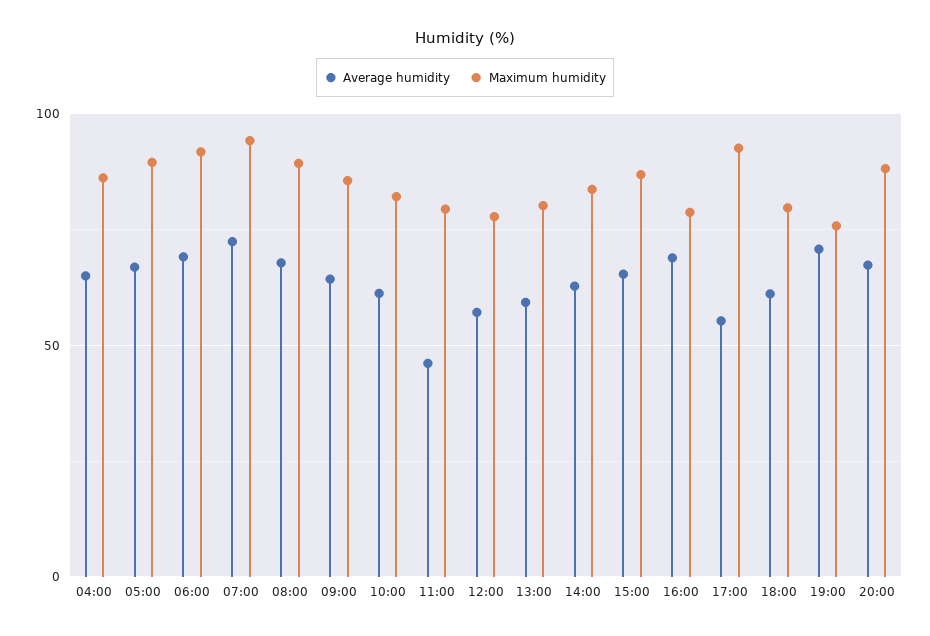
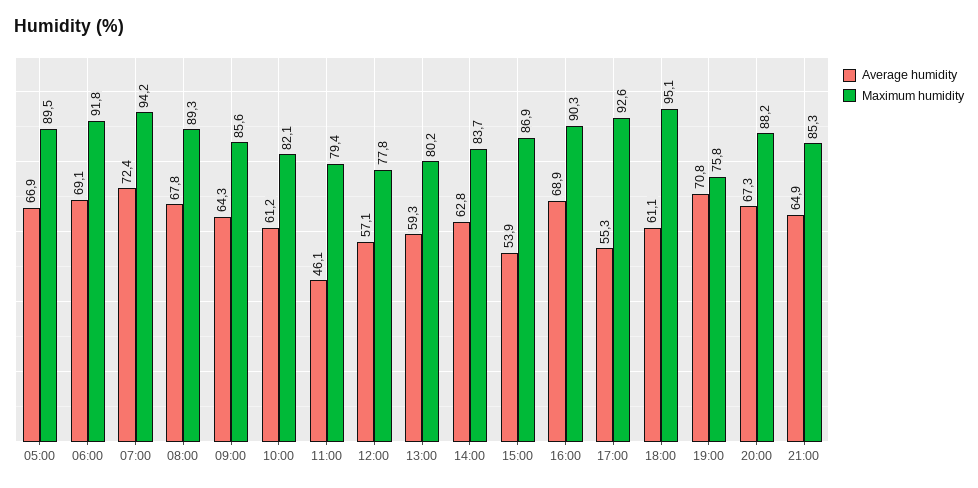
Average humidity, 04:00: 65 -> none
Maximum humidity, 04:00: 85 -> none
Average humidity, 15:00: 65 -> 53.9
Maximum humidity, 16:00: 80 -> 90.3
Maximum humidity, 18:00: 80 -> 95.1
Average humidity, 21:00: none -> 64.9
Maximum humidity, 21:00: none -> 85.3

